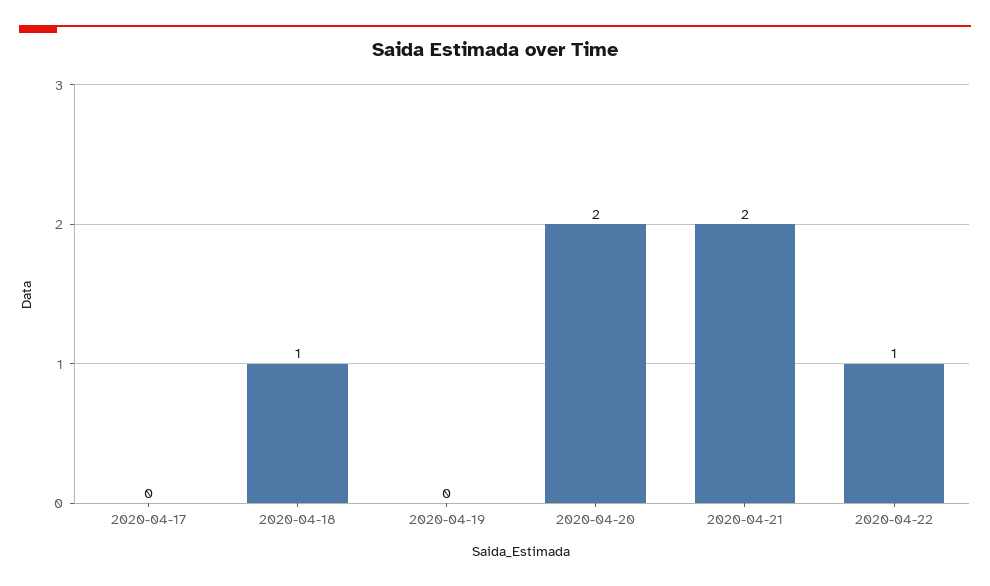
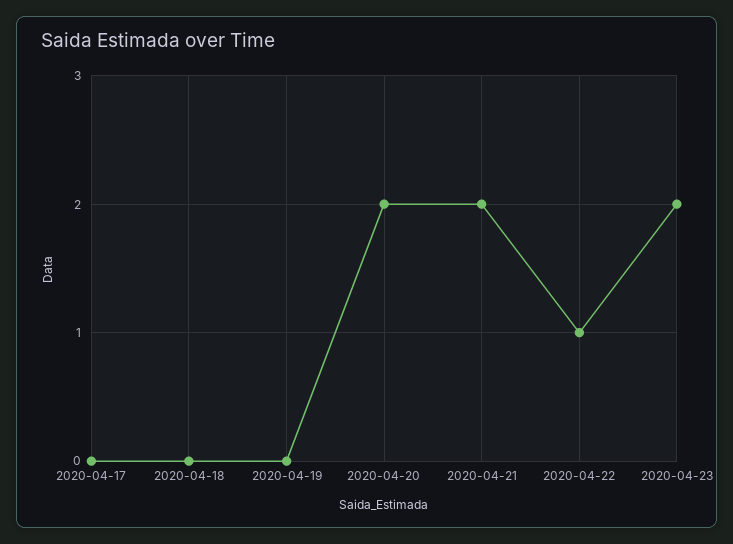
2020-04-18: 1 -> 0
2020-04-23: none -> 2

